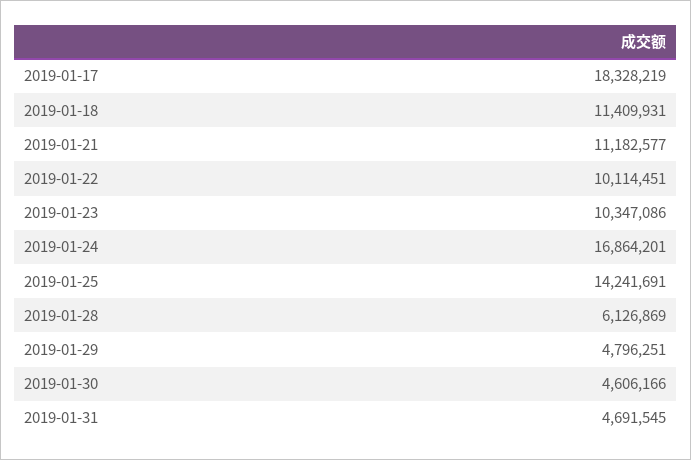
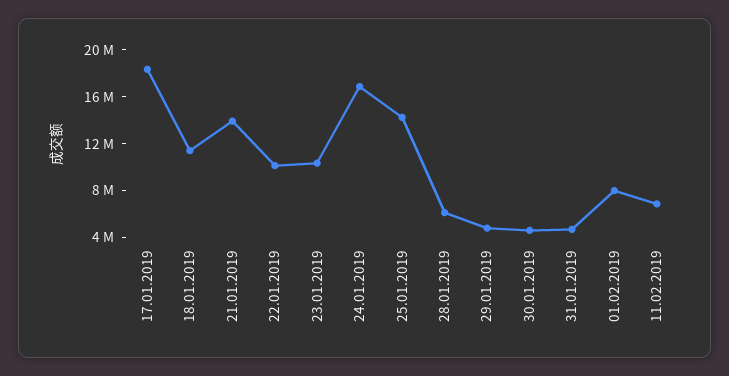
2019-01-21: 11182577 -> 14000000
01.02.2019: none -> 8000000
11.02.2019: none -> 7000000

